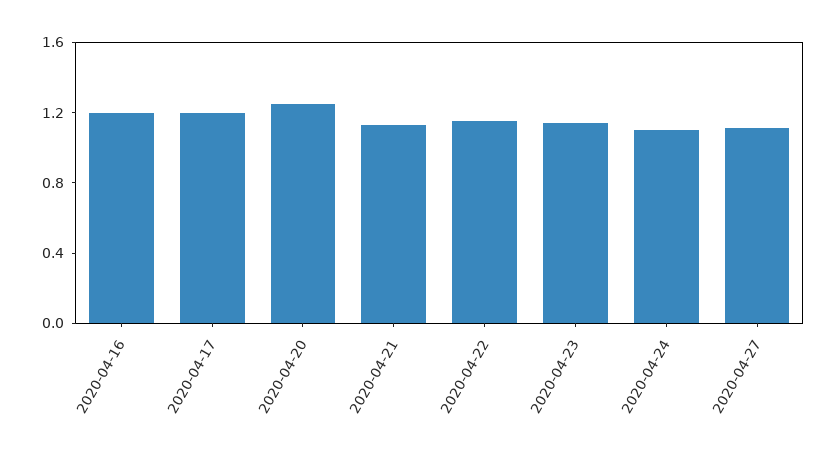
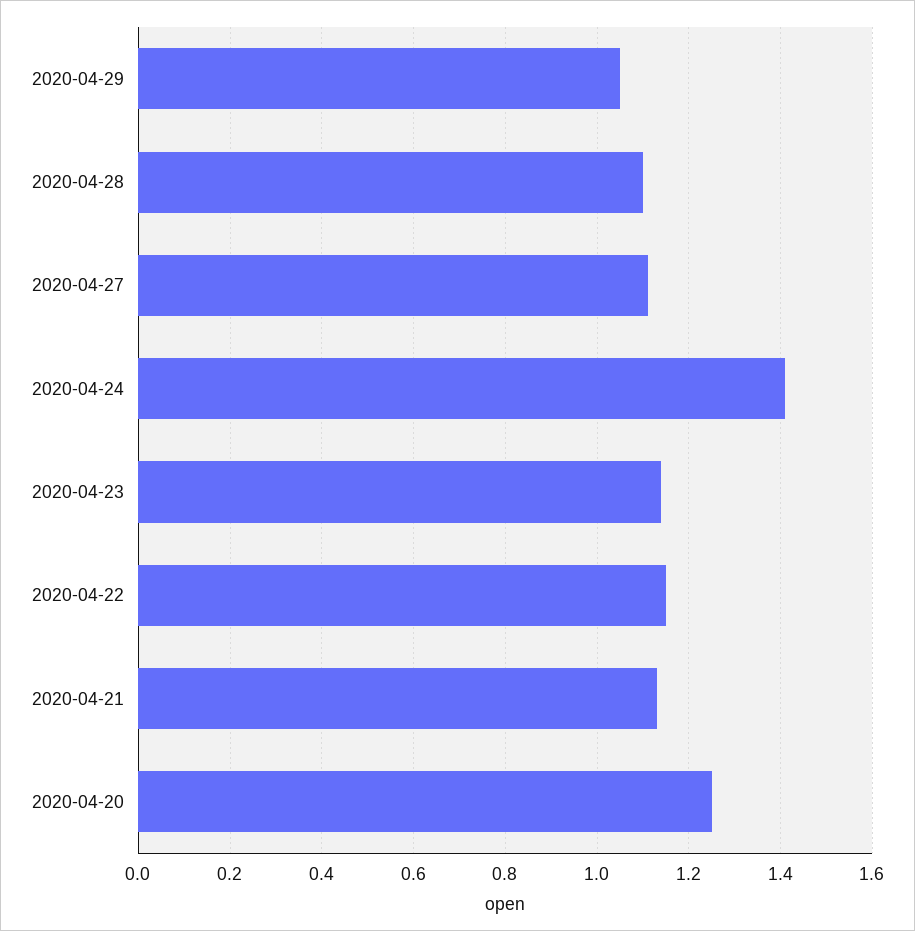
2020-04-16: 1.2 -> none
2020-04-17: 1.2 -> none
2020-04-24: 1.1 -> 1.4
2020-04-29: none -> 1.05
2020-04-28: none -> 1.1

